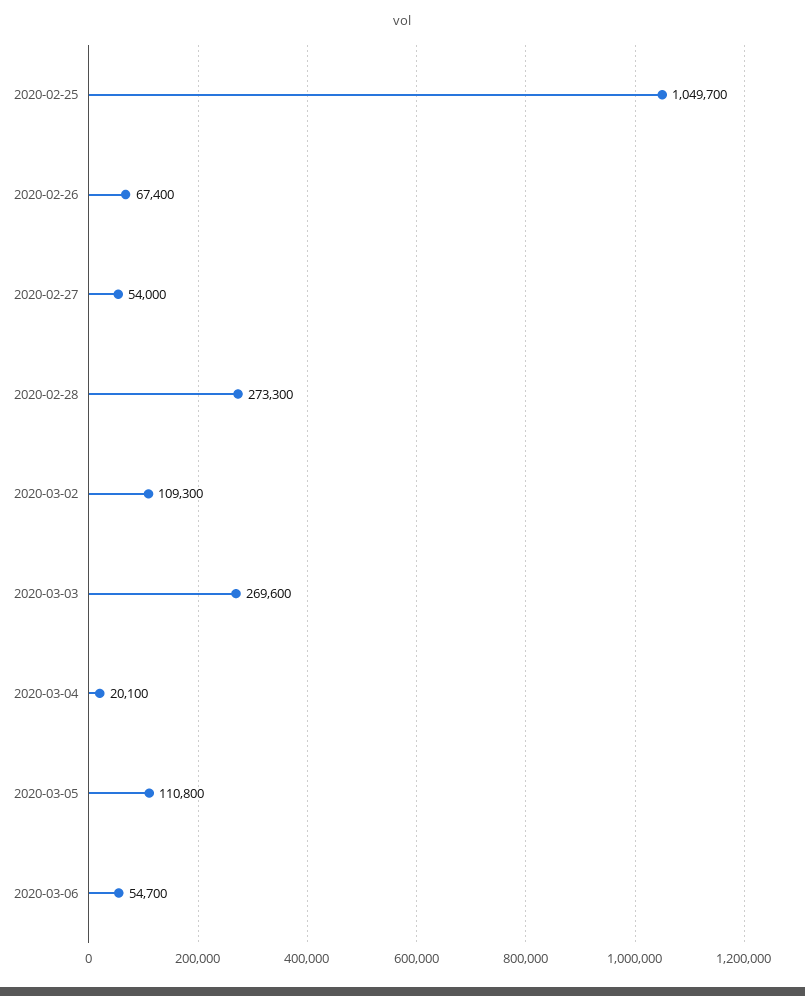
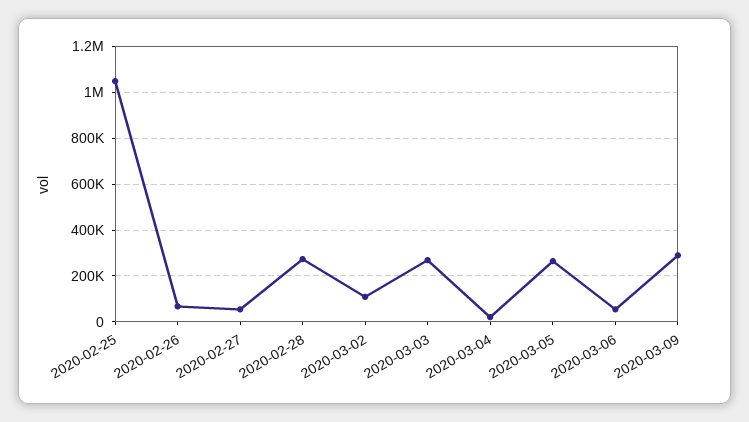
2020-03-05: 110800 -> 250000
2020-03-09: none -> 300000

